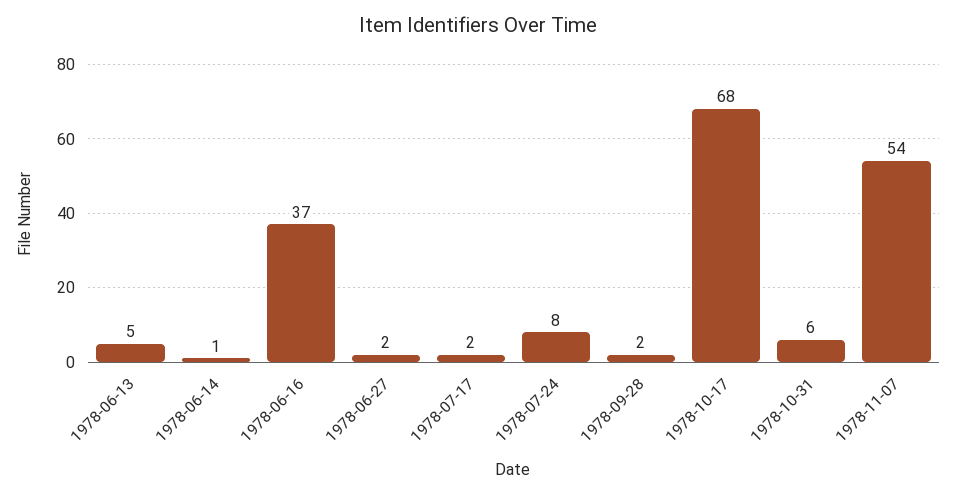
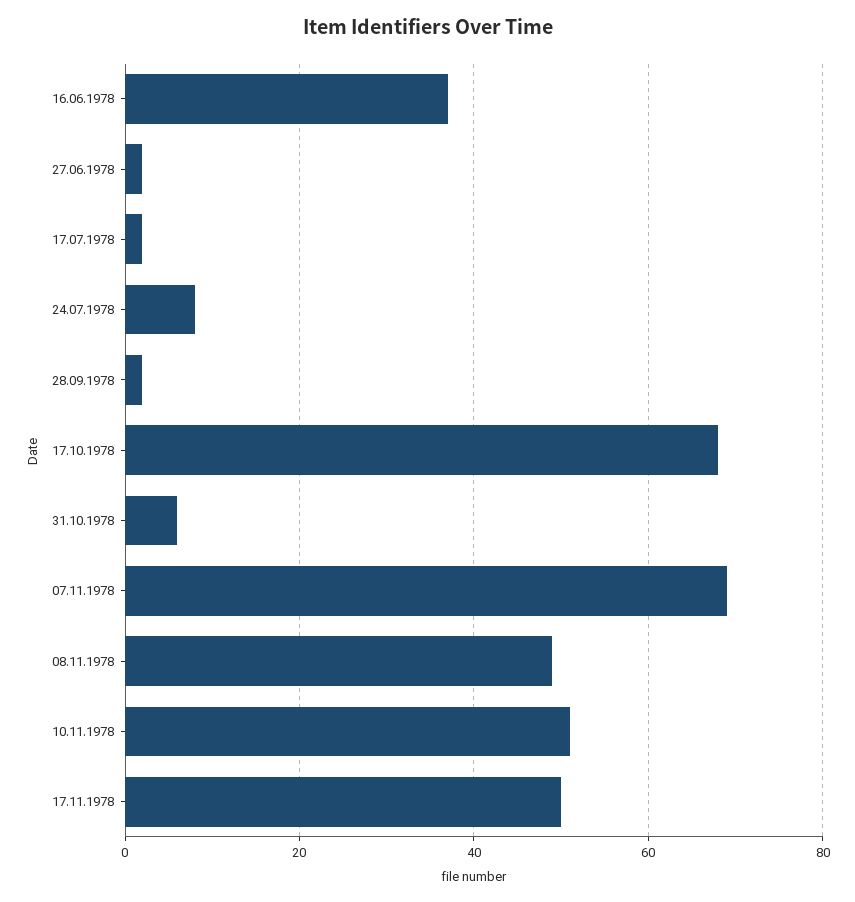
1978-06-13: 5 -> none
1978-06-14: 1 -> none
1978-11-07: 54 -> 70
08.11.1978: none -> 50
10.11.1978: none -> 50
17.11.1978: none -> 50

